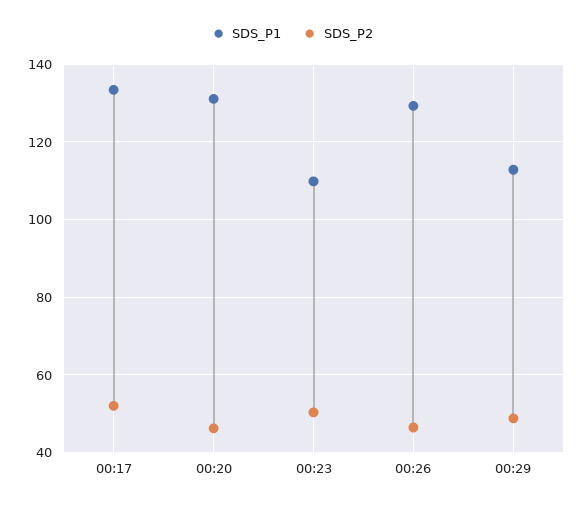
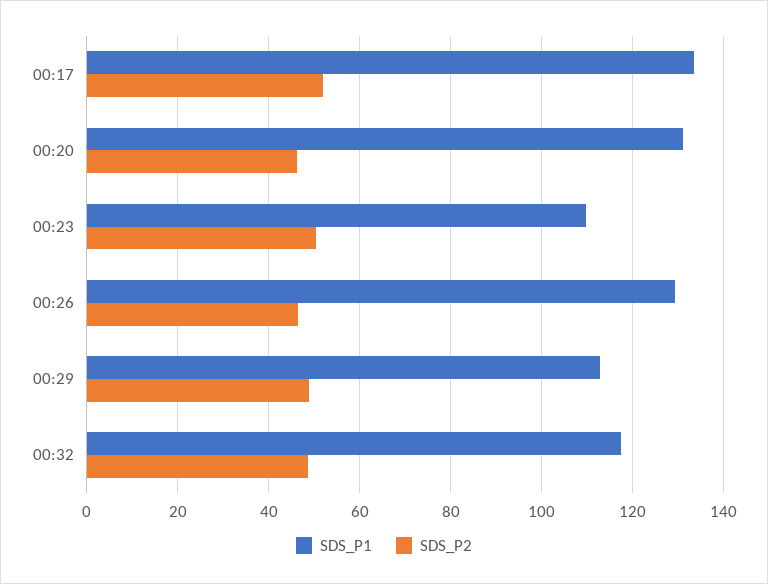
SDS_P1, 00:32: none -> 118
SDS_P2, 00:32: none -> 48

